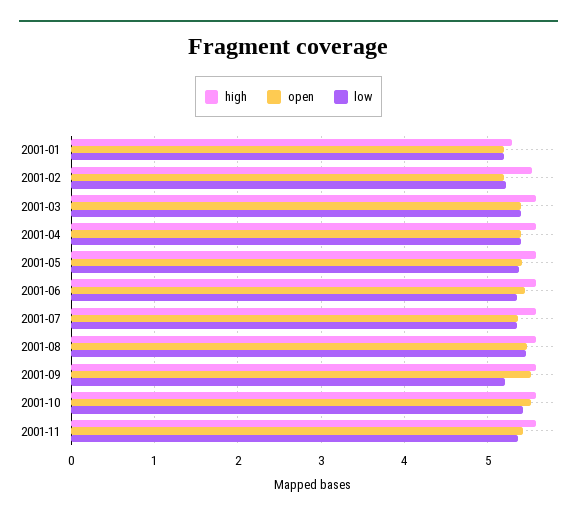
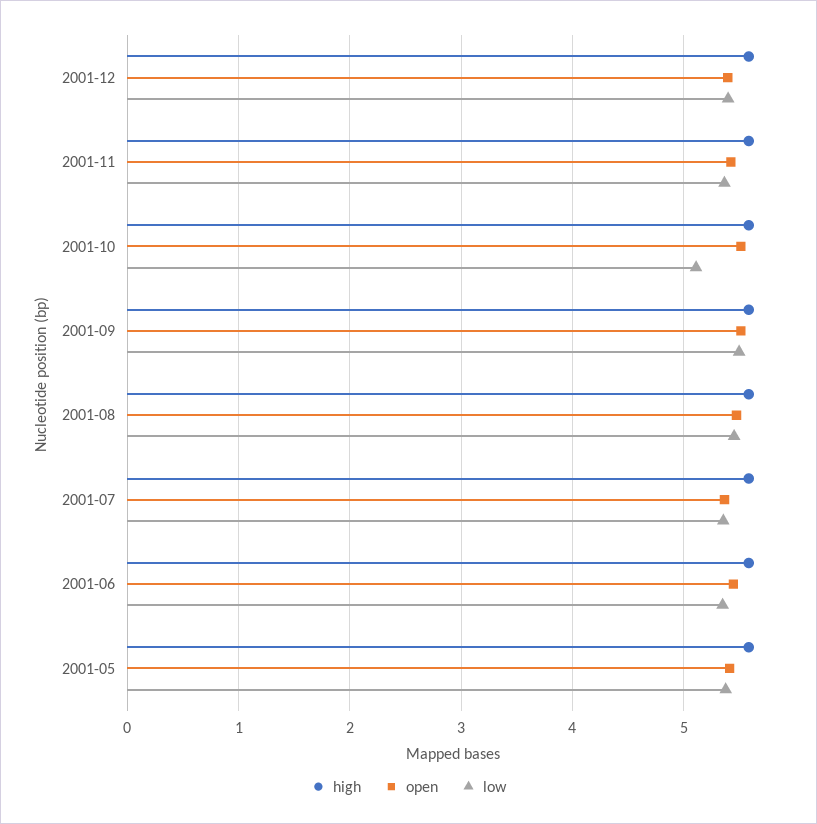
high, 2001-01: 5.3 -> none
open, 2001-01: 5.2 -> none
low, 2001-01: 5.2 -> none
high, 2001-02: 5.5 -> none
open, 2001-02: 5.2 -> none
low, 2001-02: 5.2 -> none
high, 2001-03: 5.6 -> none
open, 2001-03: 5.4 -> none
low, 2001-03: 5.4 -> none
high, 2001-04: 5.6 -> none
open, 2001-04: 5.4 -> none
low, 2001-04: 5.4 -> none
low, 2001-09: 5.2 -> 5.5
low, 2001-10: 5.4 -> 5.1
high, 2001-12: none -> 5.6
open, 2001-12: none -> 5.4
low, 2001-12: none -> 5.4

